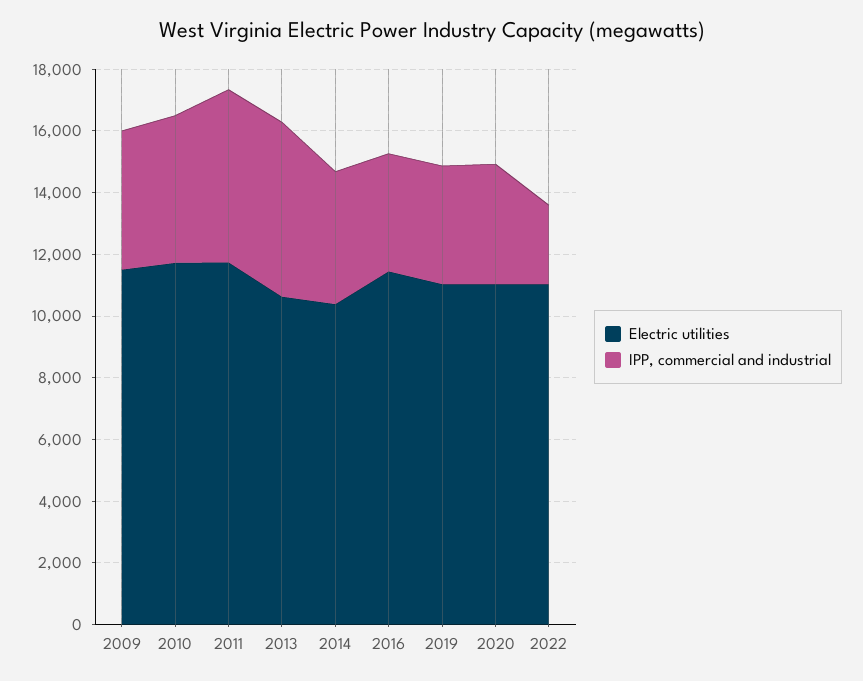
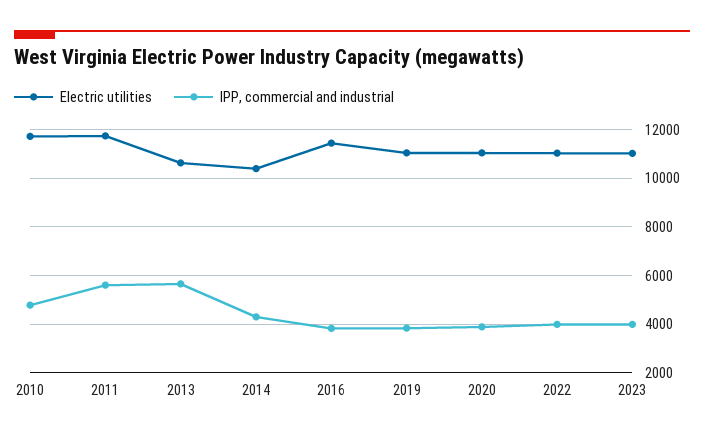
Electric utilities, 2009: 11500 -> none
IPP, commercial and industrial, 2009: 4500 -> none
IPP, commercial and industrial, 2022: 2500 -> 4000
Electric utilities, 2023: none -> 11000
IPP, commercial and industrial, 2023: none -> 4000

